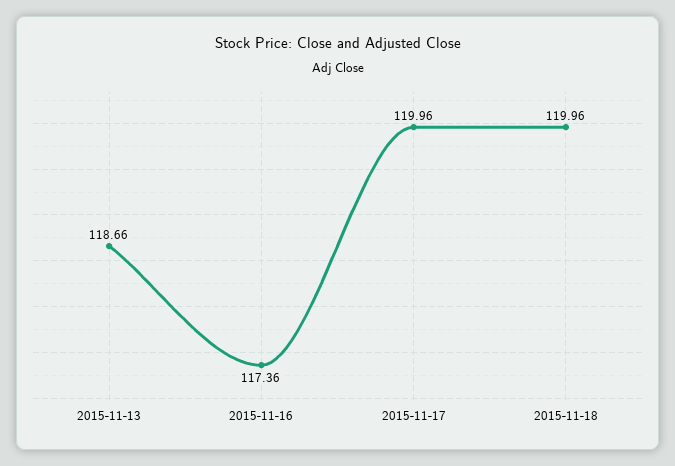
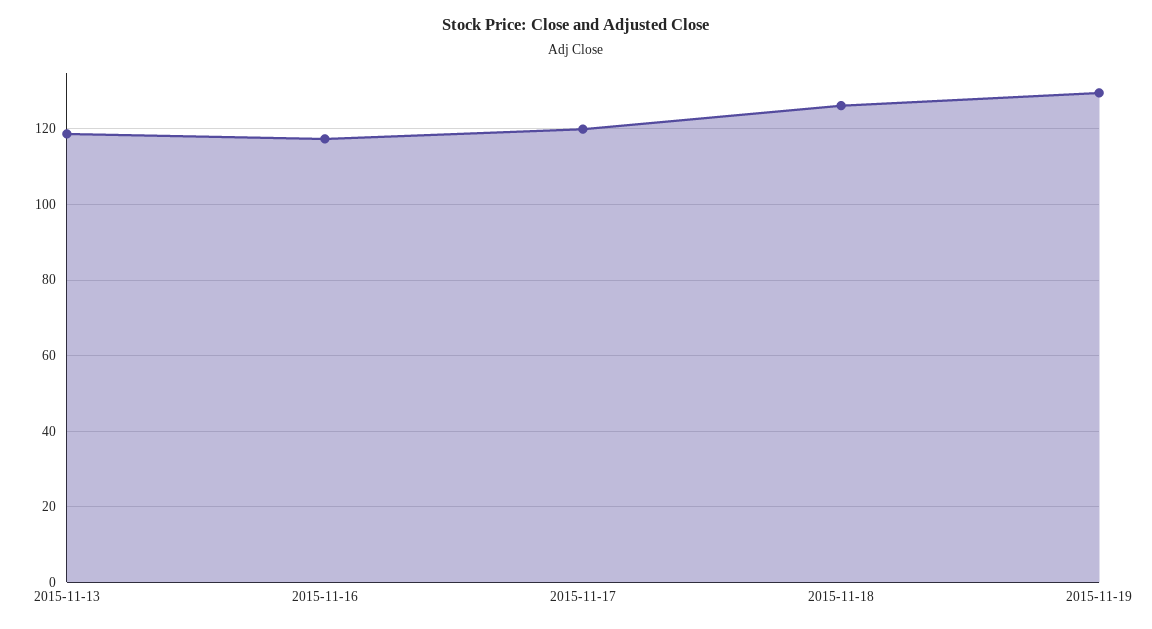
2015-11-18: 119.96 -> 126
2015-11-19: none -> 130

